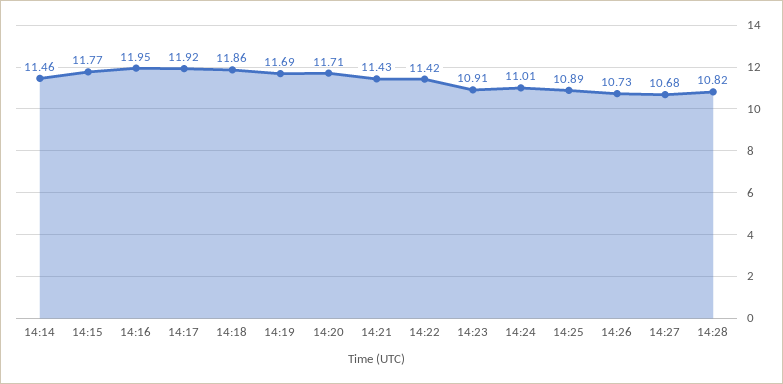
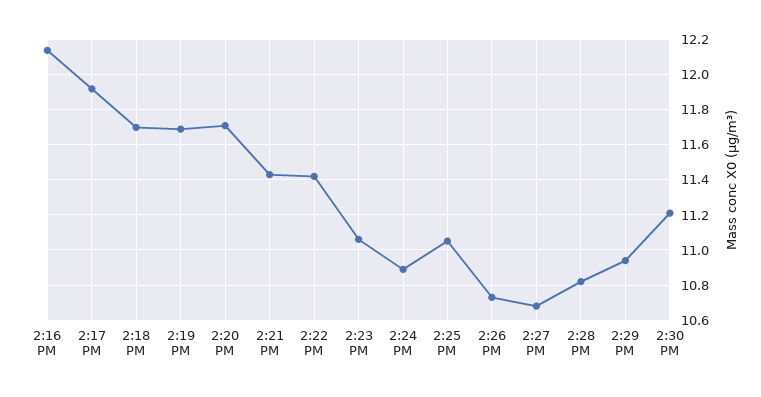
14:14: 11.46 -> none
14:15: 11.77 -> none
14:16: 11.95 -> 12.15
14:18: 11.86 -> 11.7
14:23: 10.91 -> 11.05
14:24: 11.01 -> 10.9
14:25: 10.89 -> 11.05
2:29 PM: none -> 10.95
2:30 PM: none -> 11.2

